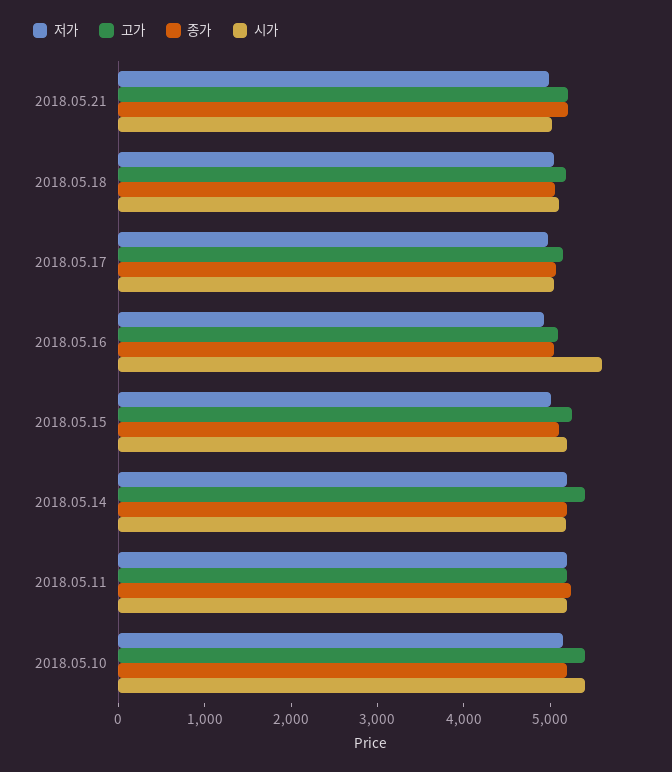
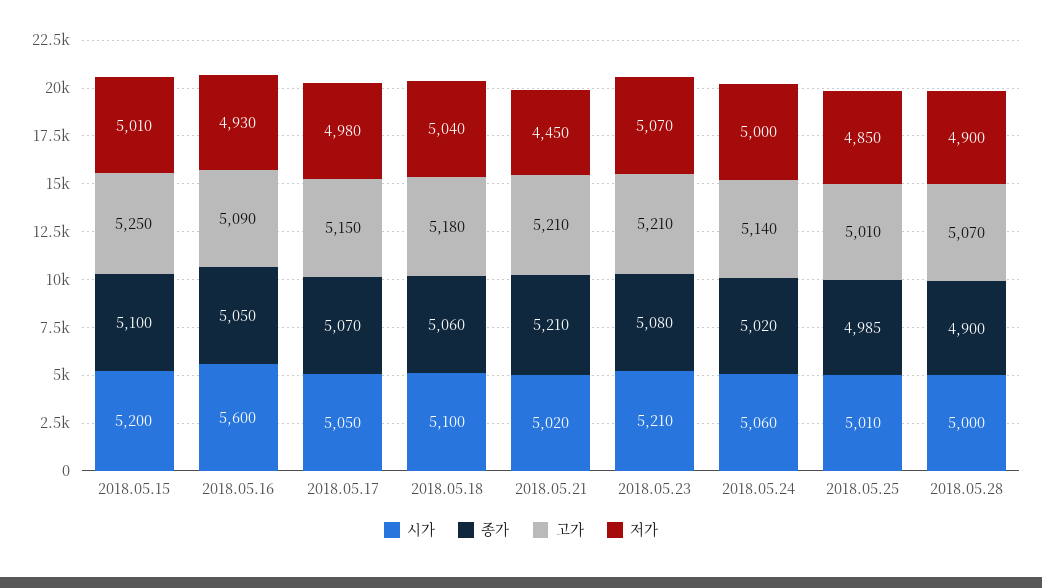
저가, 2018.05.21: 5000 -> 4450
저가, 2018.05.14: 5200 -> none
고가, 2018.05.14: 5400 -> none
종가, 2018.05.14: 5200 -> none
시가, 2018.05.14: 5200 -> none
저가, 2018.05.11: 5200 -> none
고가, 2018.05.11: 5200 -> none
종가, 2018.05.11: 5200 -> none
시가, 2018.05.11: 5200 -> none
저가, 2018.05.10: 5200 -> none
고가, 2018.05.10: 5400 -> none
종가, 2018.05.10: 5200 -> none
시가, 2018.05.10: 5400 -> none
시가, 2018.05.23: none -> 5210
종가, 2018.05.23: none -> 5080
고가, 2018.05.23: none -> 5210
저가, 2018.05.23: none -> 5070
시가, 2018.05.24: none -> 5060
종가, 2018.05.24: none -> 5020
고가, 2018.05.24: none -> 5140
저가, 2018.05.24: none -> 5000
시가, 2018.05.25: none -> 5010
종가, 2018.05.25: none -> 4985
고가, 2018.05.25: none -> 5010
저가, 2018.05.25: none -> 4850
시가, 2018.05.28: none -> 5000
종가, 2018.05.28: none -> 4900
고가, 2018.05.28: none -> 5070
저가, 2018.05.28: none -> 4900

